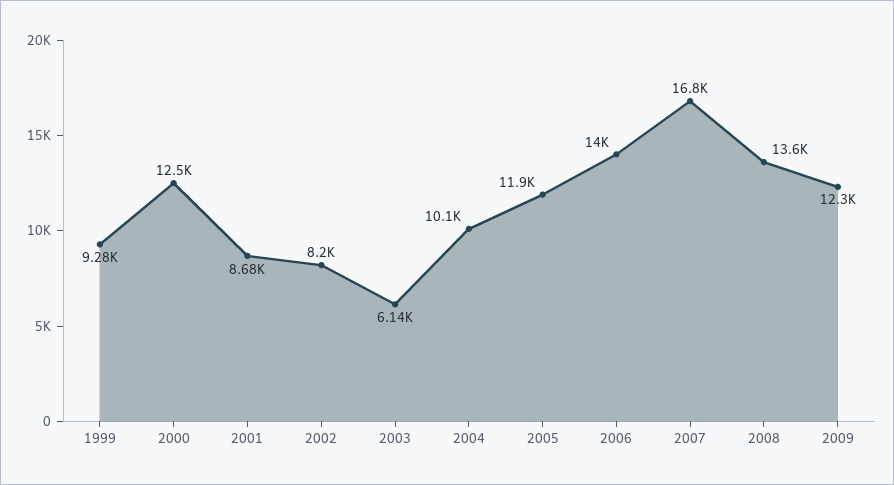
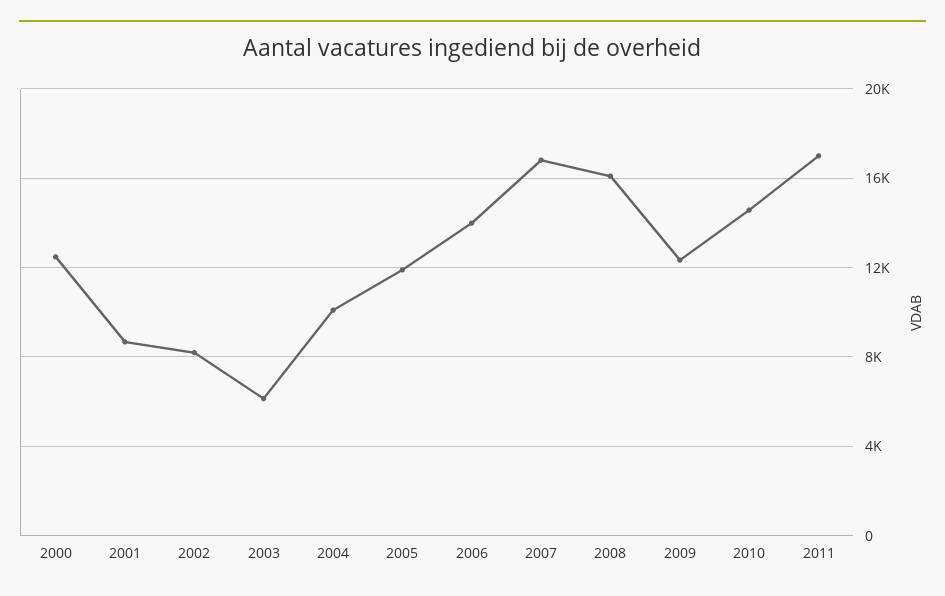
1999: 9280 -> none
2008: 13600 -> 16000
2010: none -> 14500
2011: none -> 17000

